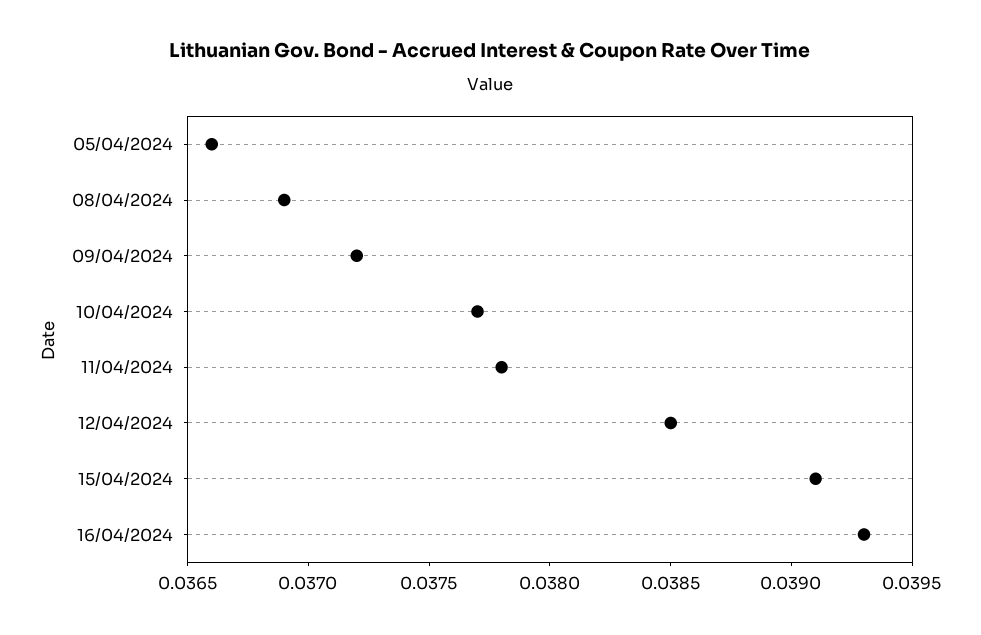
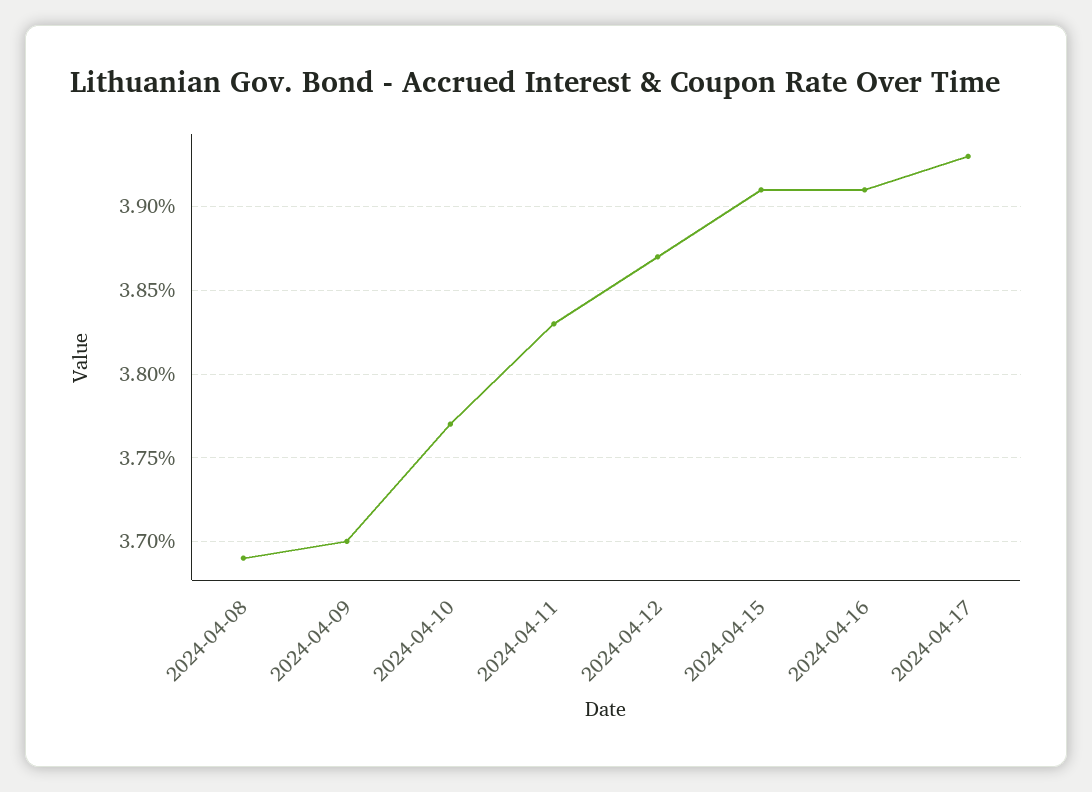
05/04/2024: 0.0366 -> none
09/04/2024: 0.0372 -> 0.037
11/04/2024: 0.0378 -> 0.0383
12/04/2024: 0.0385 -> 0.0387
16/04/2024: 0.0393 -> 0.0391
2024-04-17: none -> 0.0393

